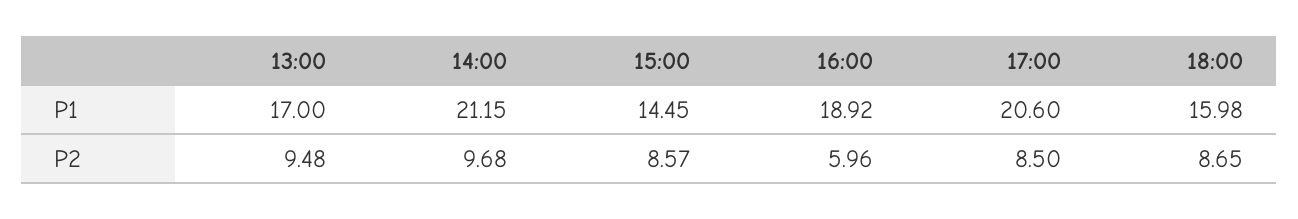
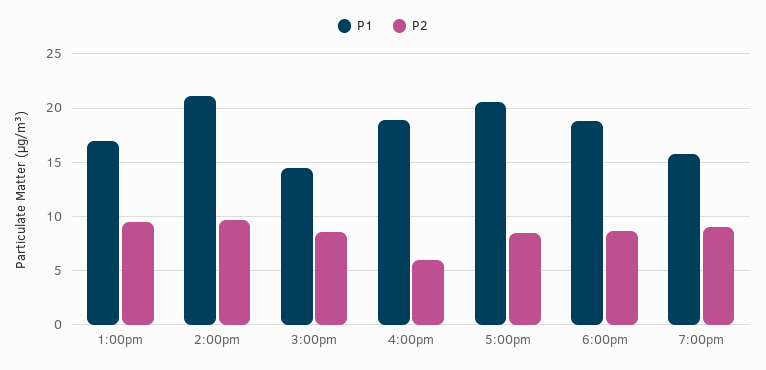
P1, 18:00: 15.98 -> 19
P1, 7:00pm: none -> 16
P2, 7:00pm: none -> 9

